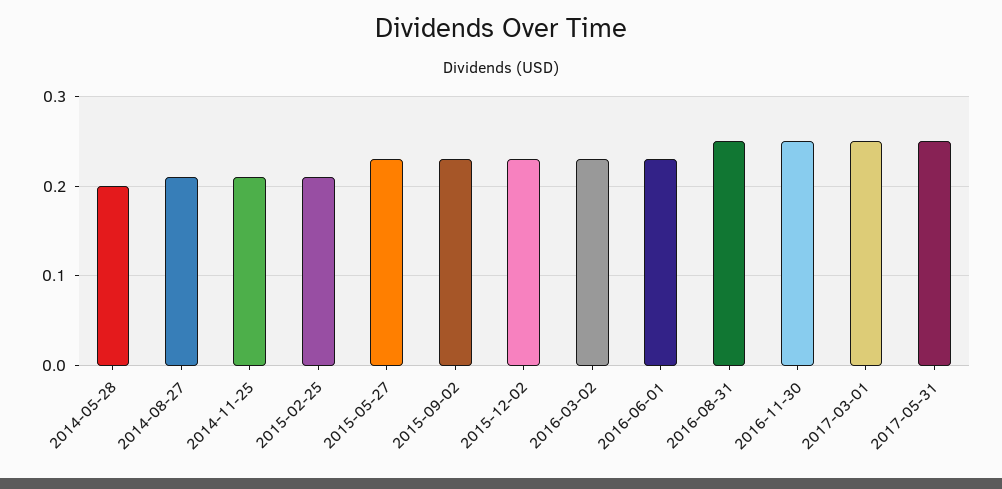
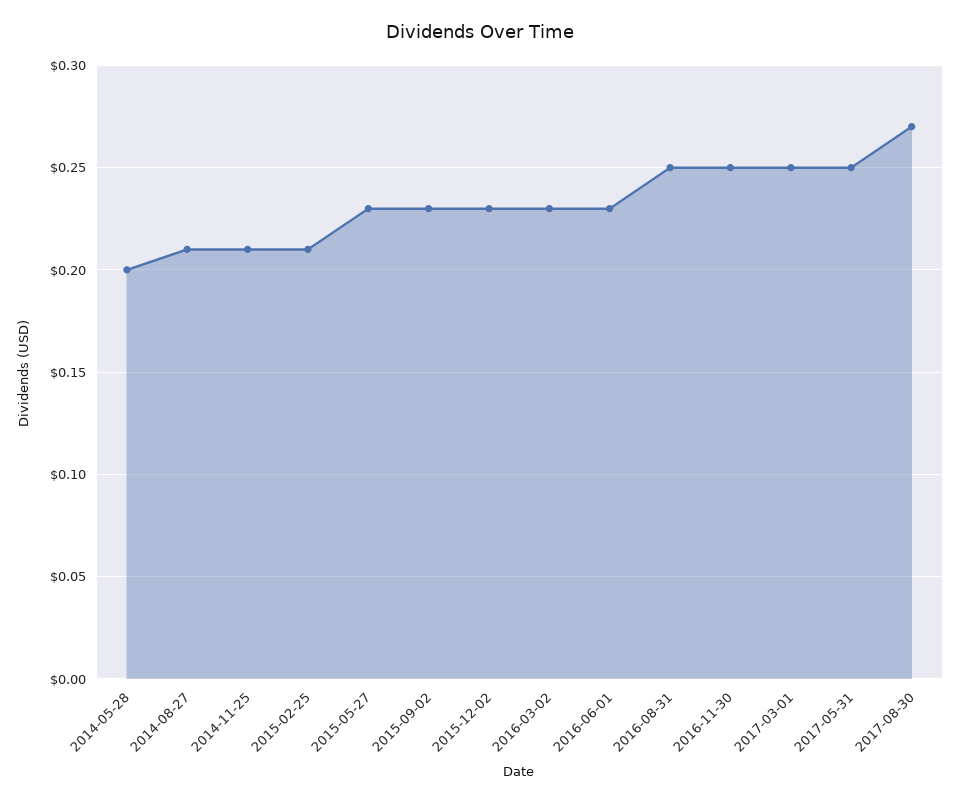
2017-08-30: none -> 0.27

